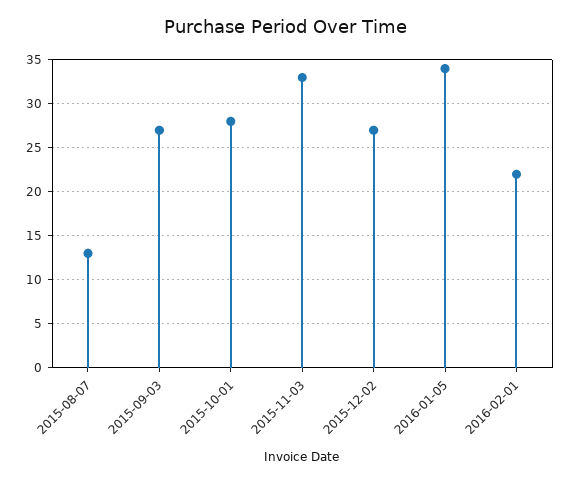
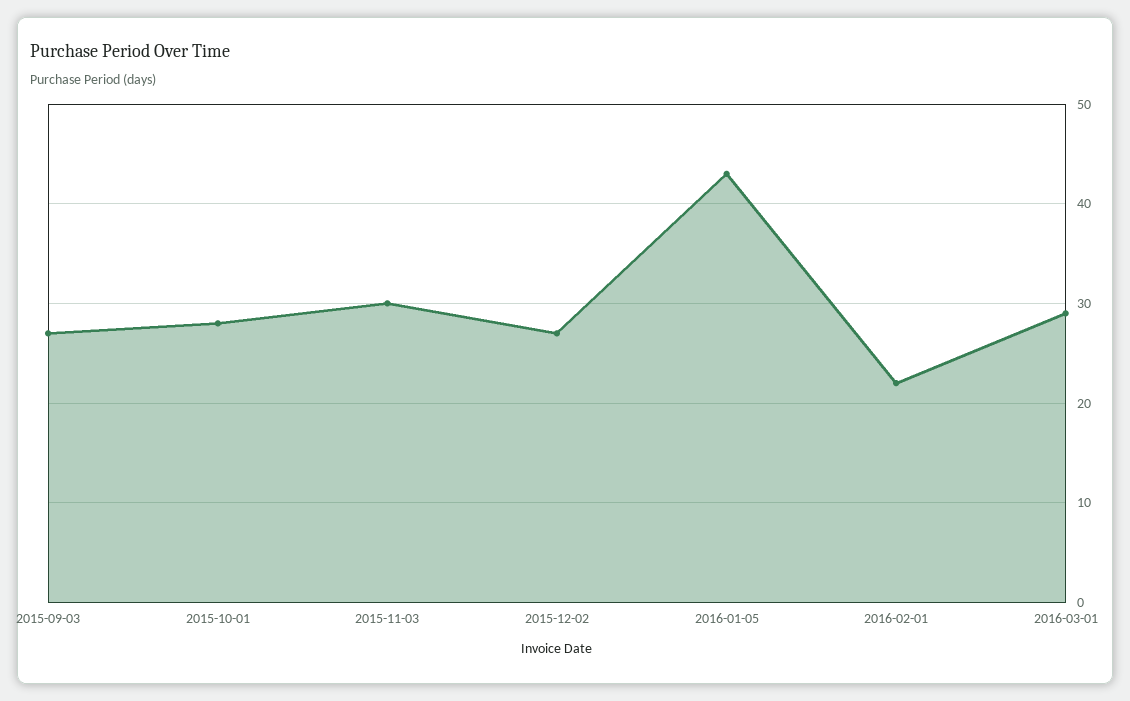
2015-08-07: 13 -> none
2015-11-03: 33 -> 30
2016-01-05: 34 -> 43
2016-03-01: none -> 29

